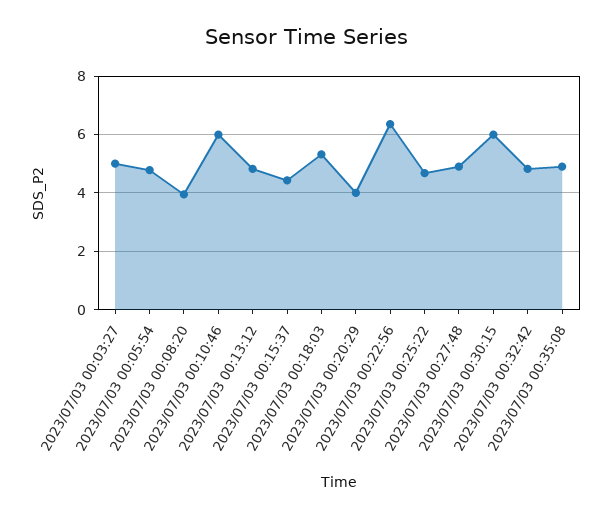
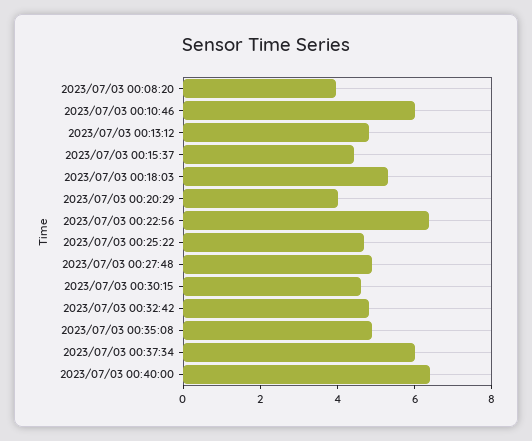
2023/07/03 00:03:27: 5 -> none
2023/07/03 00:05:54: 4.75 -> none
2023/07/03 00:30:15: 6 -> 4.5
2023/07/03 00:37:34: none -> 6
2023/07/03 00:40:00: none -> 6.5

